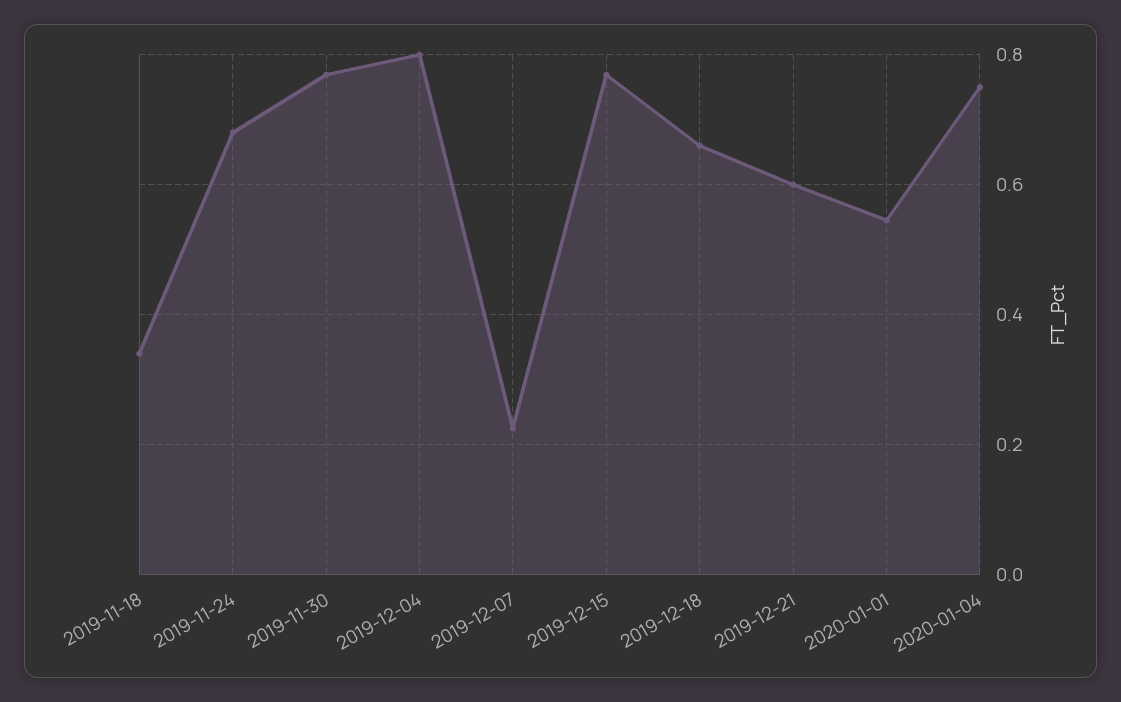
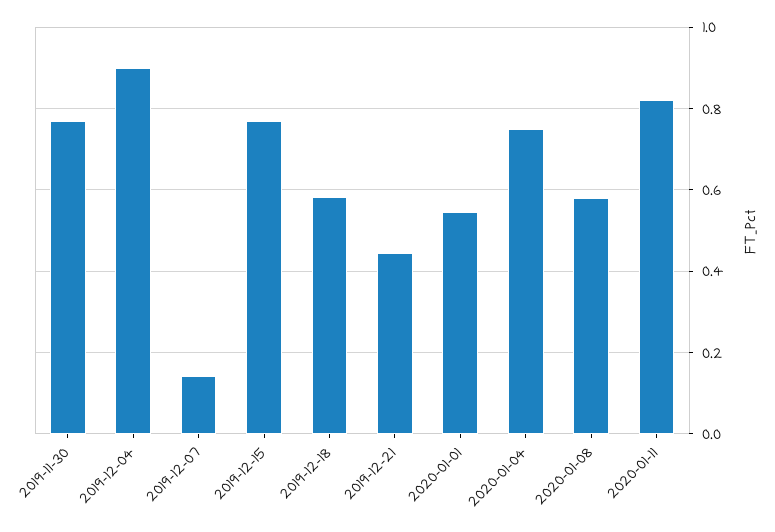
2019-11-18: 0.34 -> none
2019-11-24: 0.68 -> none
2019-12-04: 0.8 -> 0.9
2019-12-07: 0.22 -> 0.14
2019-12-18: 0.66 -> 0.58
2019-12-21: 0.6 -> 0.44
2020-01-08: none -> 0.58
2020-01-11: none -> 0.82

